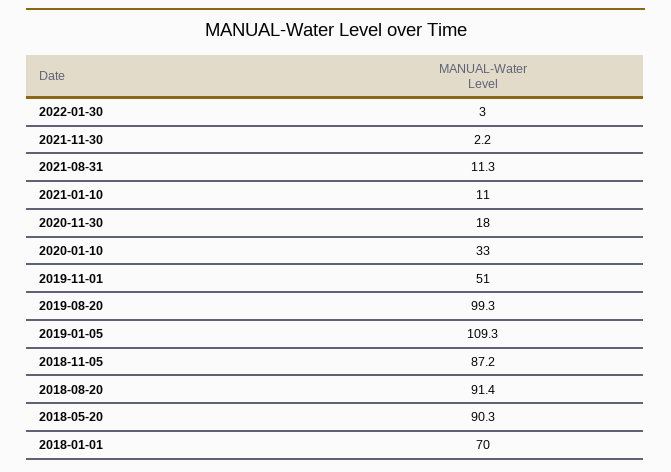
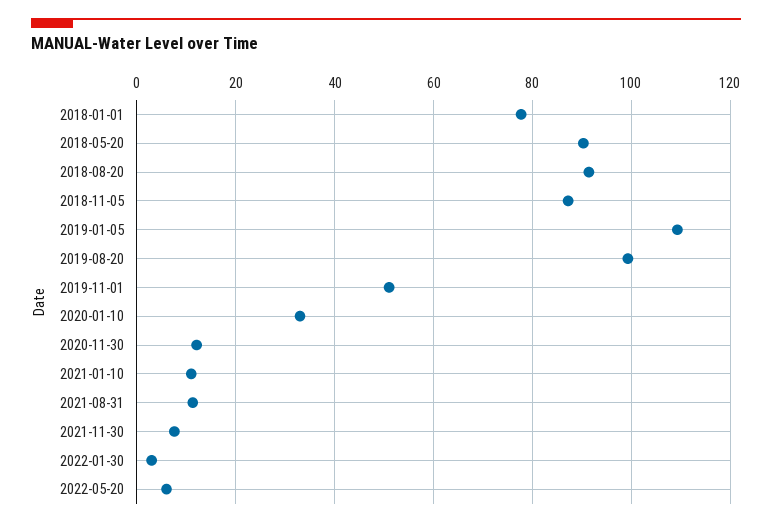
2021-11-30: 2.2 -> 8
2020-11-30: 18 -> 12
2018-01-01: 70 -> 78
2022-05-20: none -> 6

